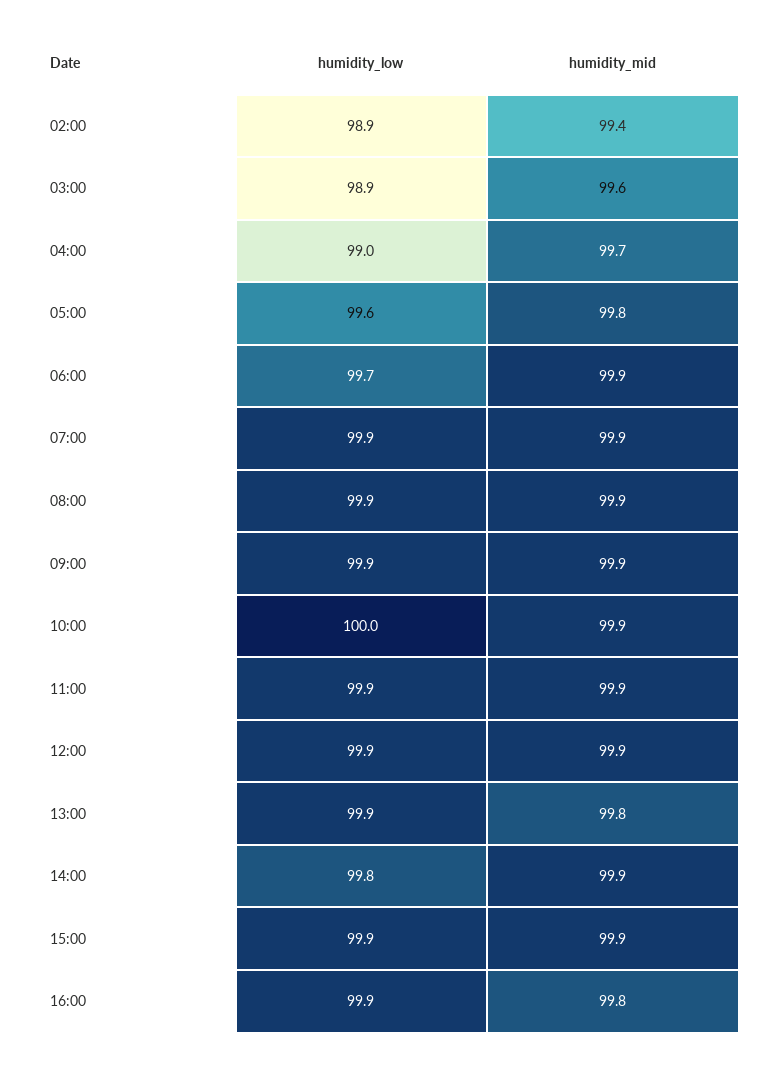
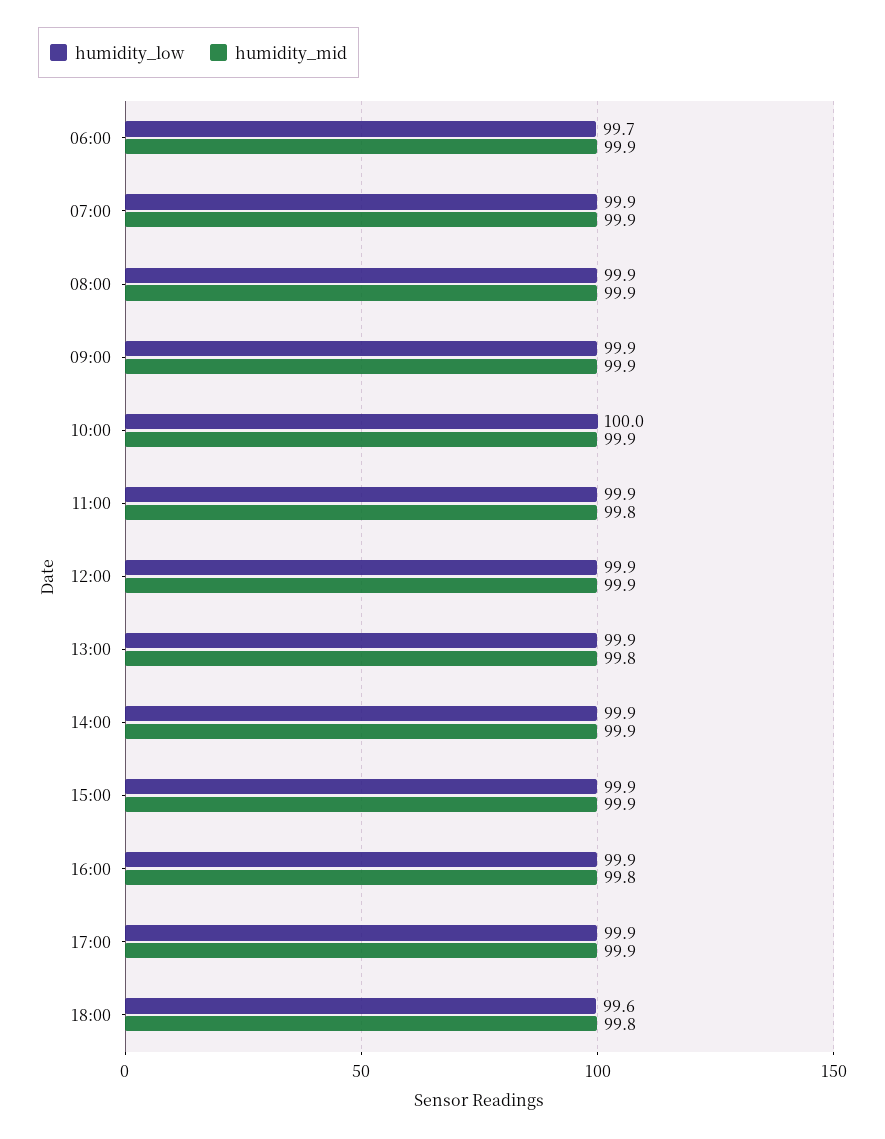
humidity_low, 02:00: 98.9 -> none
humidity_mid, 02:00: 99.4 -> none
humidity_low, 03:00: 98.9 -> none
humidity_mid, 03:00: 99.6 -> none
humidity_low, 04:00: 99 -> none
humidity_mid, 04:00: 99.7 -> none
humidity_low, 05:00: 99.6 -> none
humidity_mid, 05:00: 99.8 -> none
humidity_mid, 11:00: 99.9 -> 99.8
humidity_low, 14:00: 99.8 -> 99.9
humidity_low, 17:00: none -> 99.9
humidity_mid, 17:00: none -> 99.9
humidity_low, 18:00: none -> 99.6
humidity_mid, 18:00: none -> 99.8

